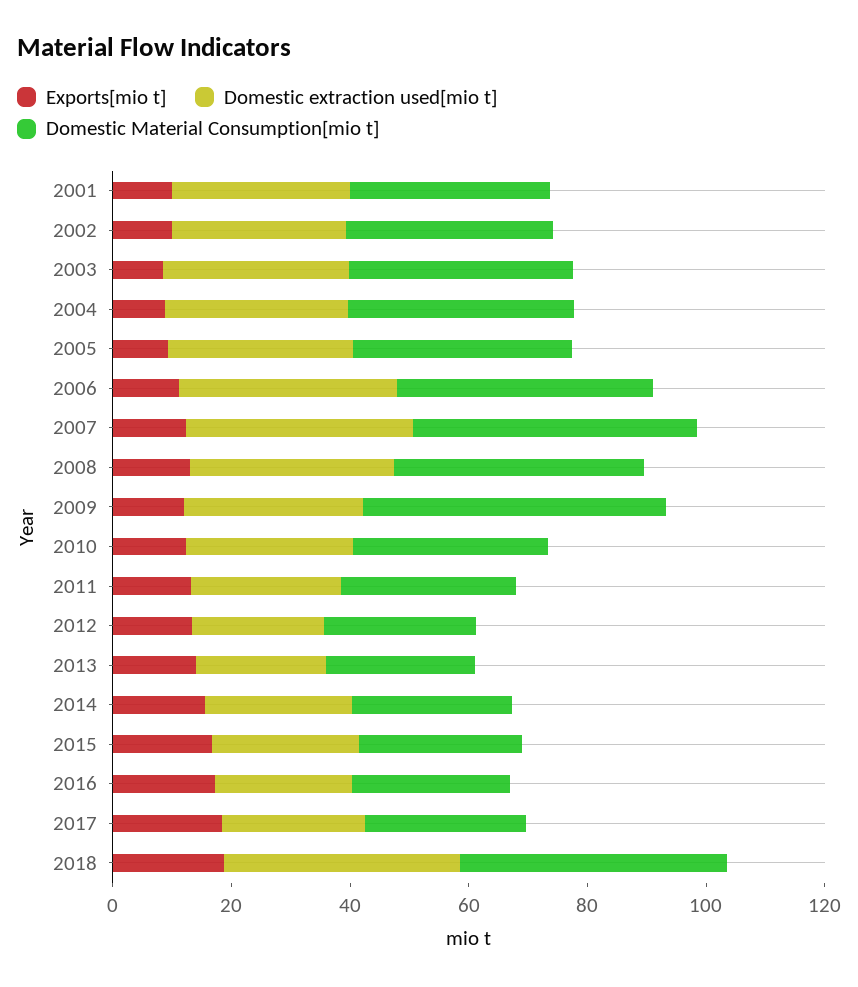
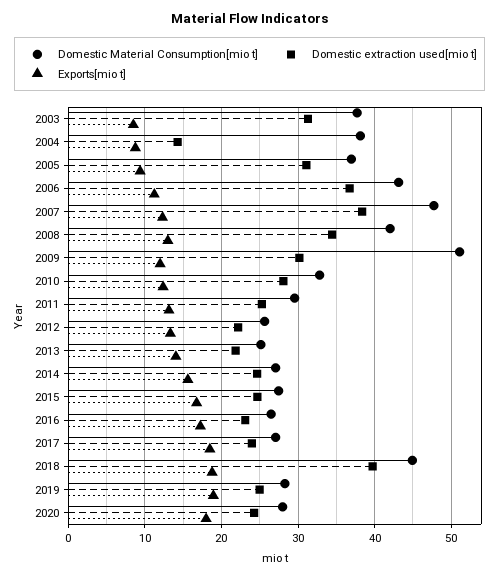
Exports[mio t], 2001: 10 -> none
Domestic extraction used[mio t], 2001: 30 -> none
Domestic Material Consumption[mio t], 2001: 35 -> none
Exports[mio t], 2002: 10 -> none
Domestic extraction used[mio t], 2002: 30 -> none
Domestic Material Consumption[mio t], 2002: 35 -> none
Domestic extraction used[mio t], 2004: 30 -> 14
Domestic Material Consumption[mio t], 2019: none -> 28
Domestic extraction used[mio t], 2019: none -> 25
Exports[mio t], 2019: none -> 19
Domestic Material Consumption[mio t], 2020: none -> 28
Domestic extraction used[mio t], 2020: none -> 24
Exports[mio t], 2020: none -> 18

